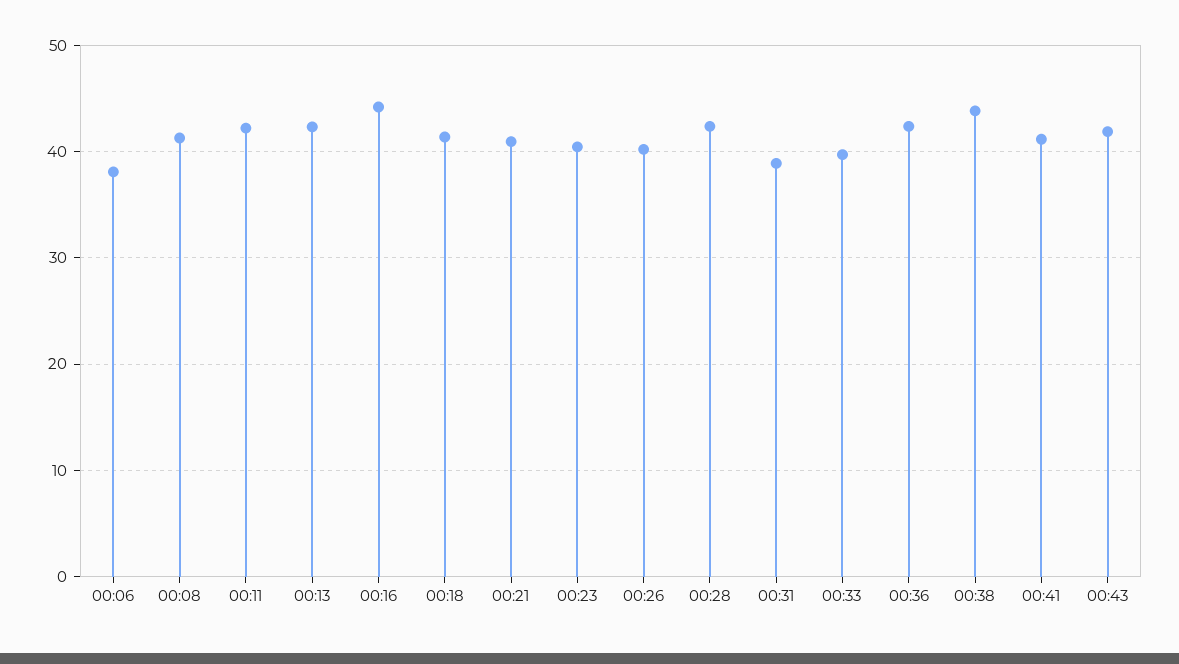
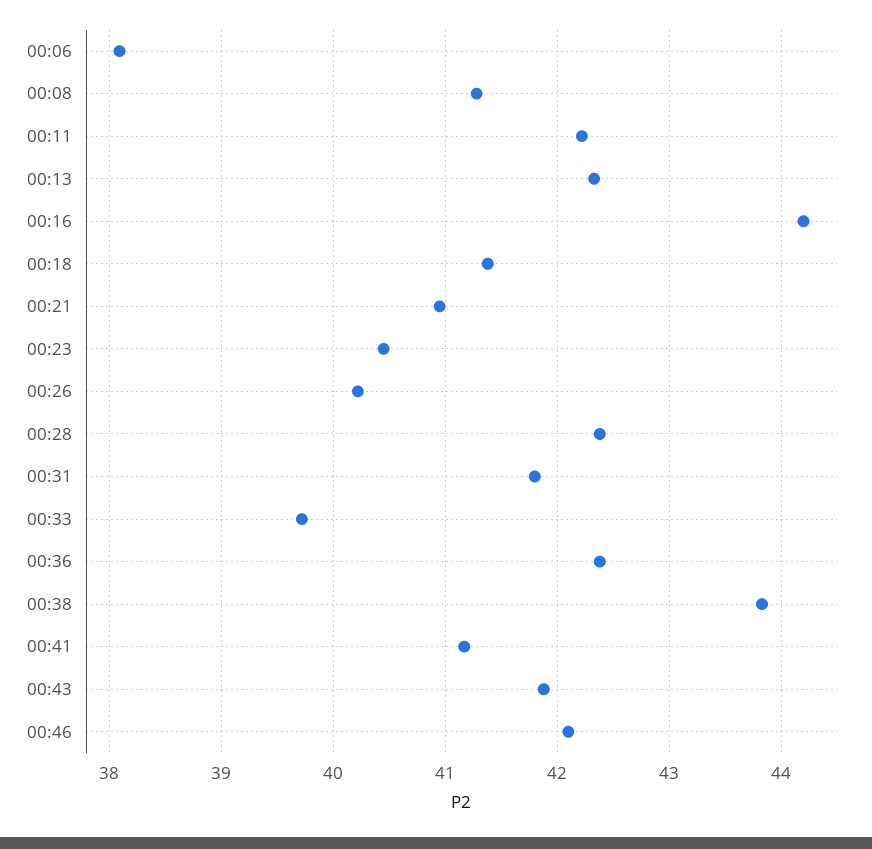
00:31: 39 -> 41.8
00:46: none -> 42.1

